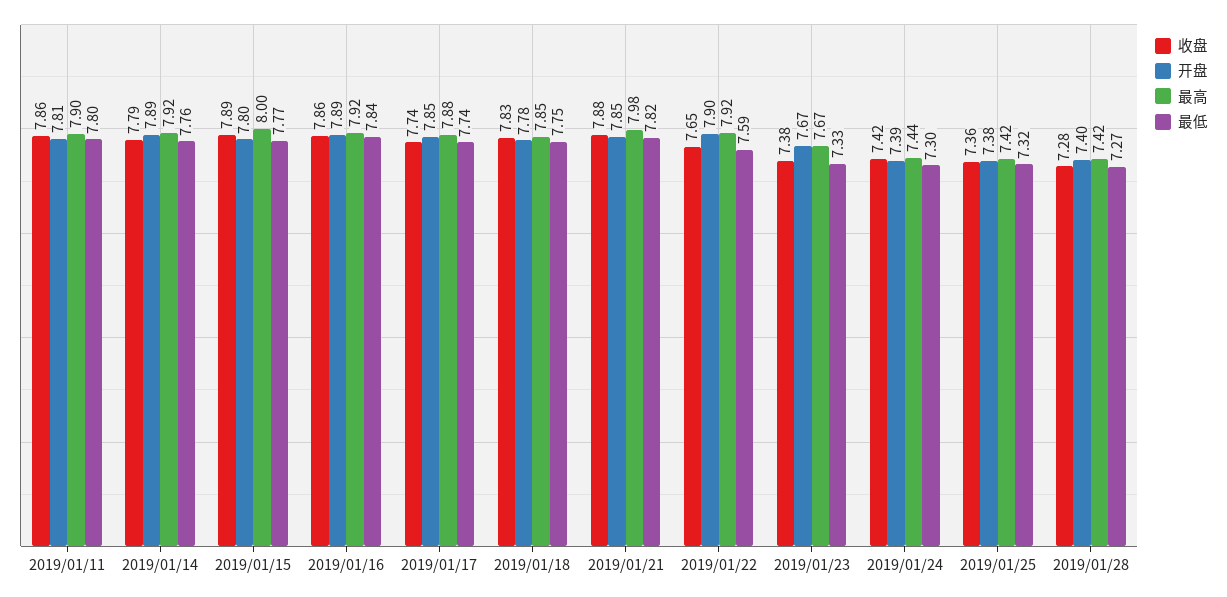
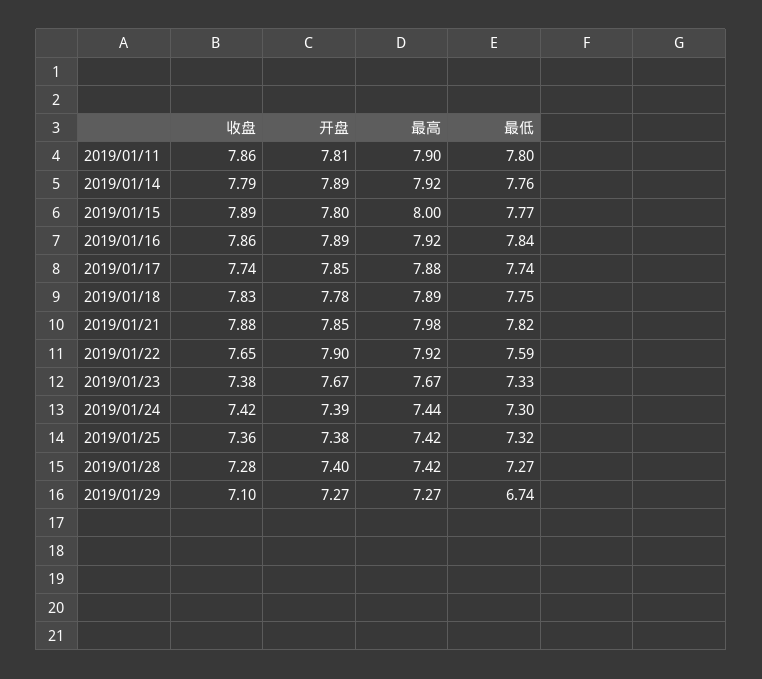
最高, 2019/01/18: 7.85 -> 7.89
收盘, 2019/01/29: none -> 7.1
开盘, 2019/01/29: none -> 7.27
最高, 2019/01/29: none -> 7.27
最低, 2019/01/29: none -> 6.74

